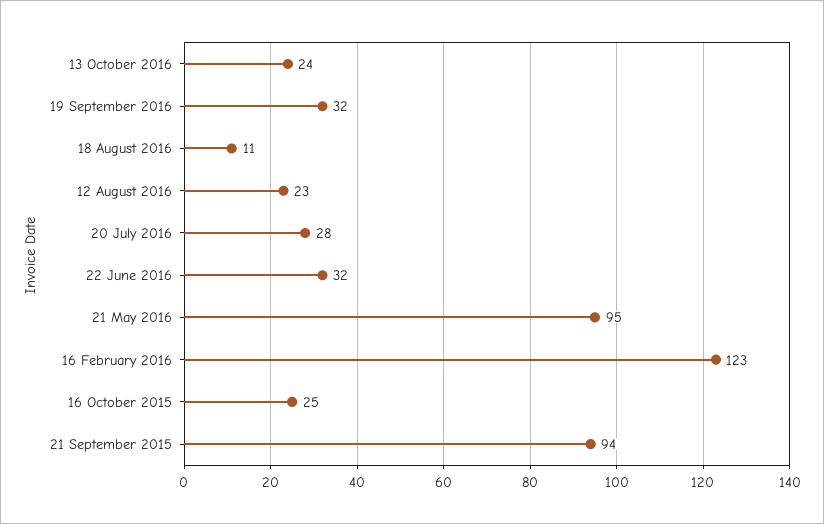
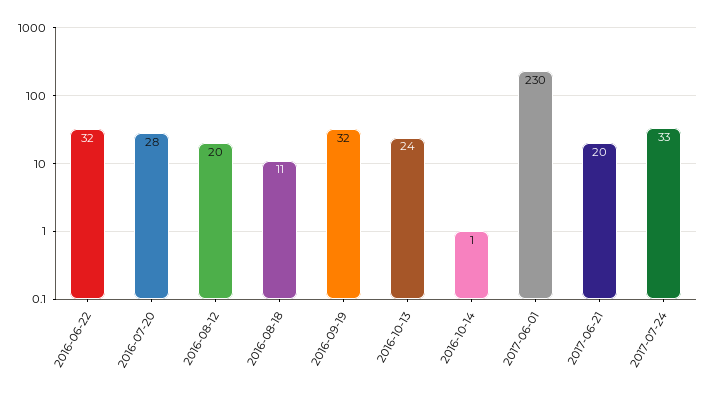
12 August 2016: 23 -> 20
21 May 2016: 95 -> none
16 February 2016: 123 -> none
16 October 2015: 25 -> none
21 September 2015: 94 -> none
2016-10-14: none -> 1
2017-06-01: none -> 230
2017-06-21: none -> 20
2017-07-24: none -> 33

